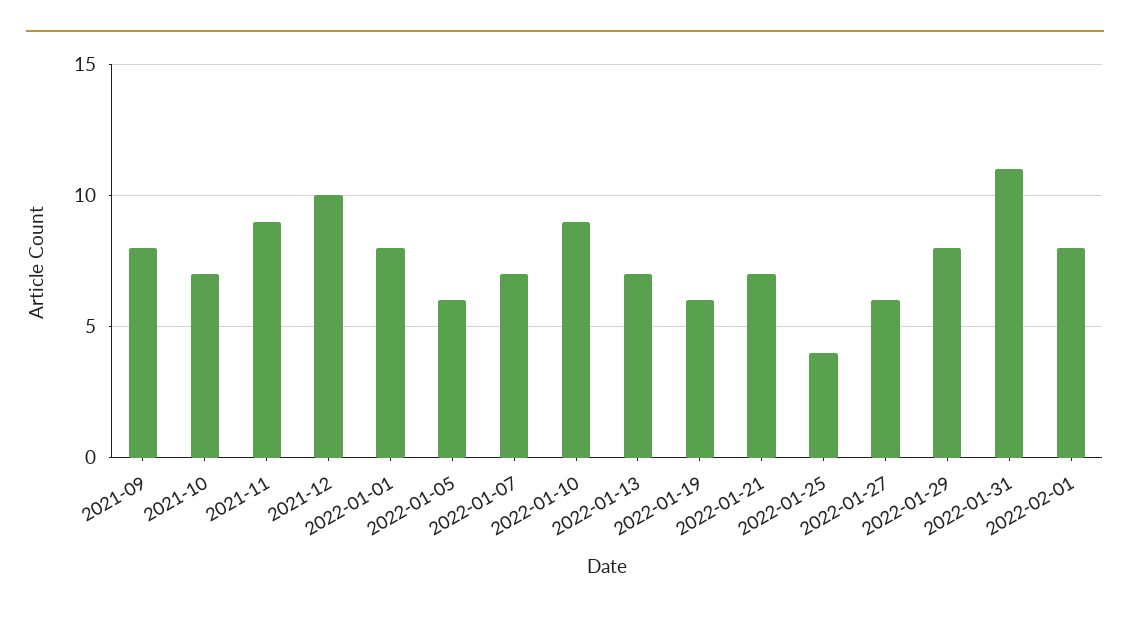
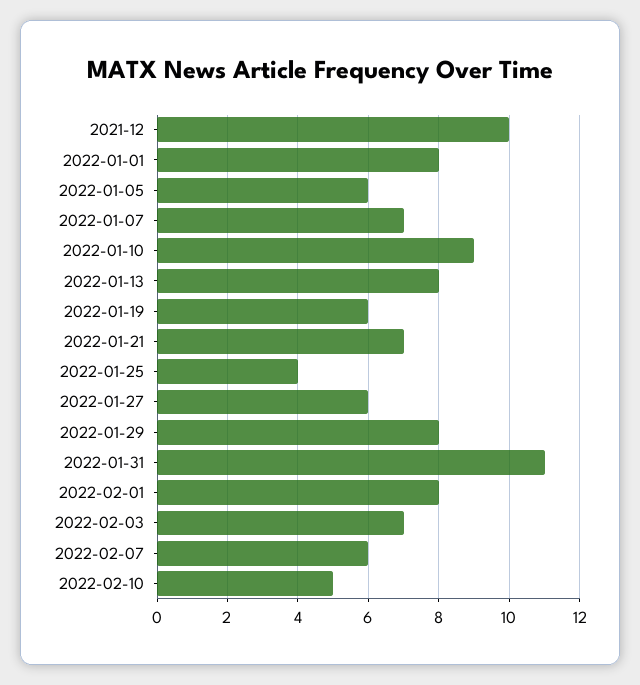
2021-09: 8 -> none
2021-10: 7 -> none
2021-11: 9 -> none
2022-01-13: 7 -> 8
2022-02-03: none -> 7
2022-02-07: none -> 6
2022-02-10: none -> 5

